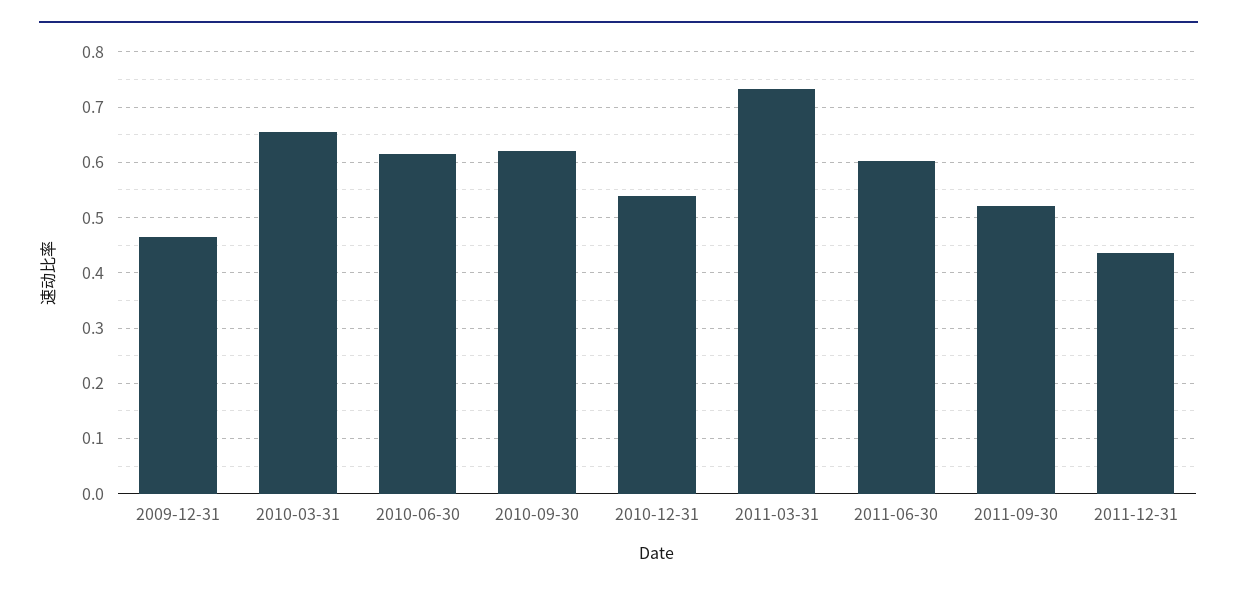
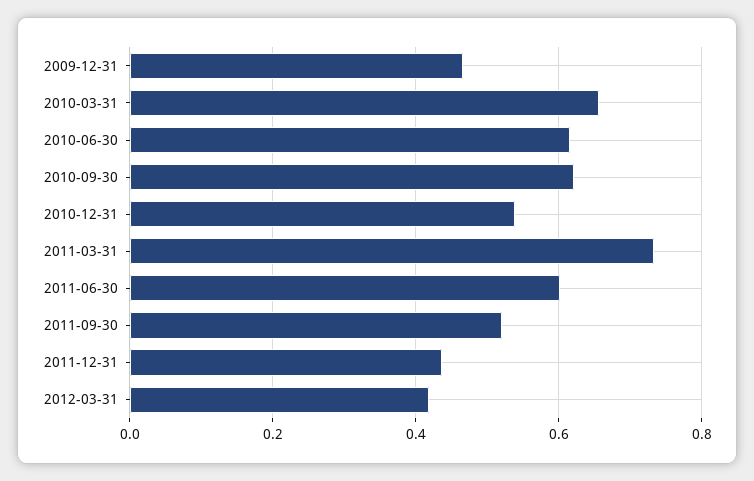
2012-03-31: none -> 0.42

